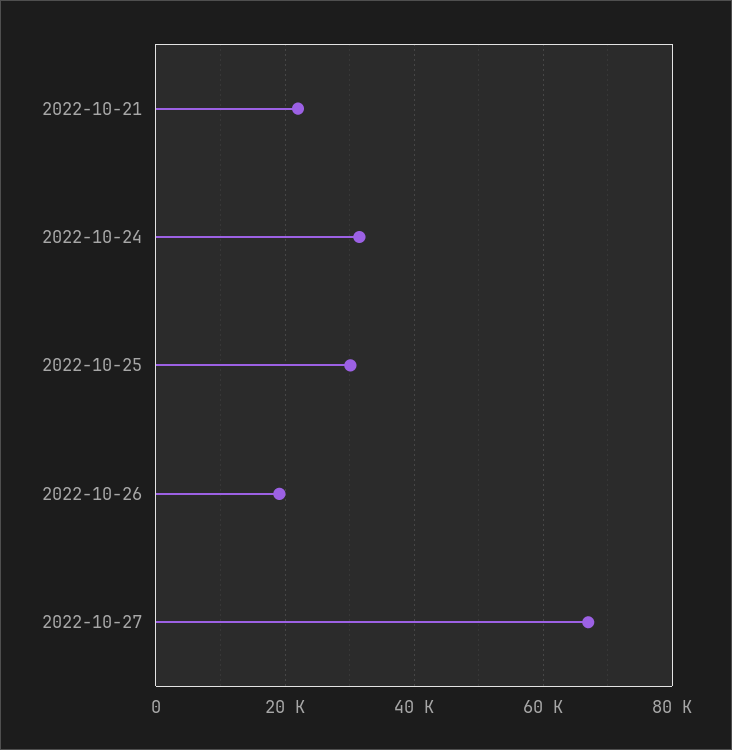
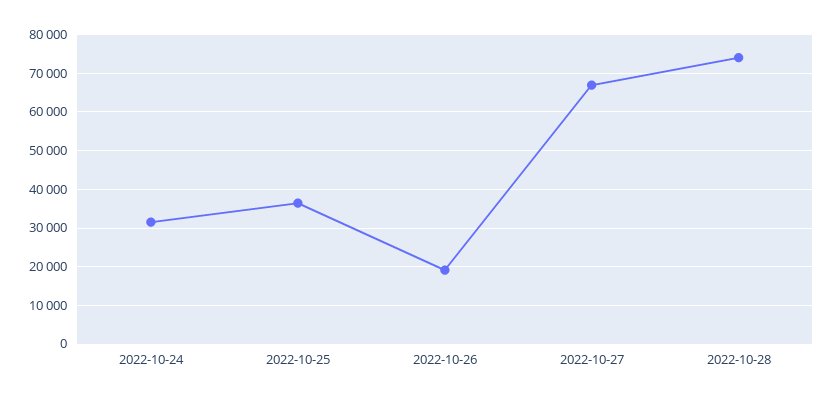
2022-10-21: 22000 -> none
2022-10-25: 30000 -> 36000
2022-10-28: none -> 74000

